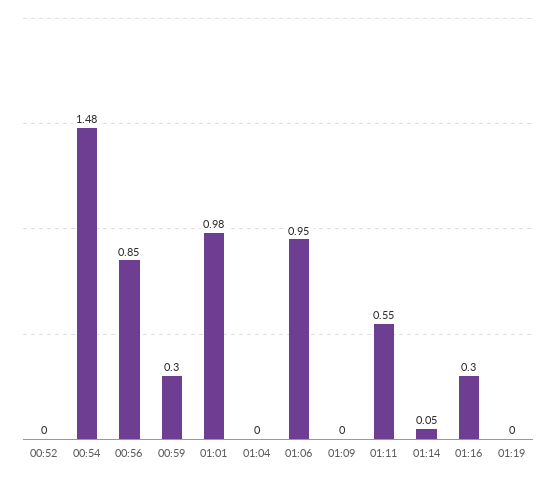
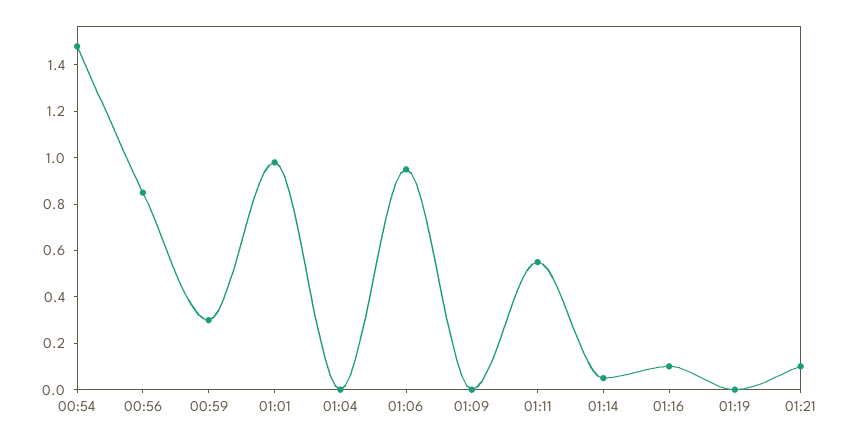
00:52: 0 -> none
01:16: 0.3 -> 0.1
01:21: none -> 0.1

